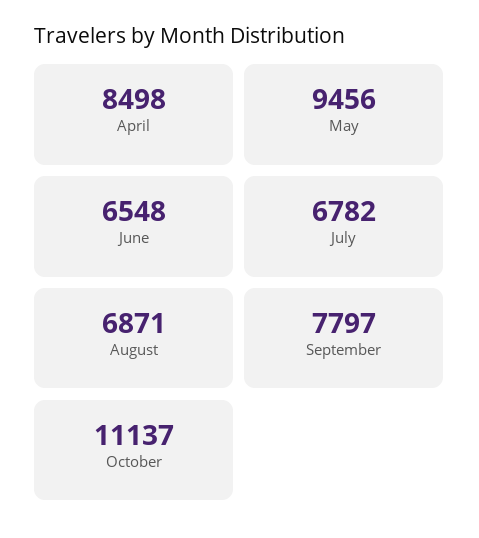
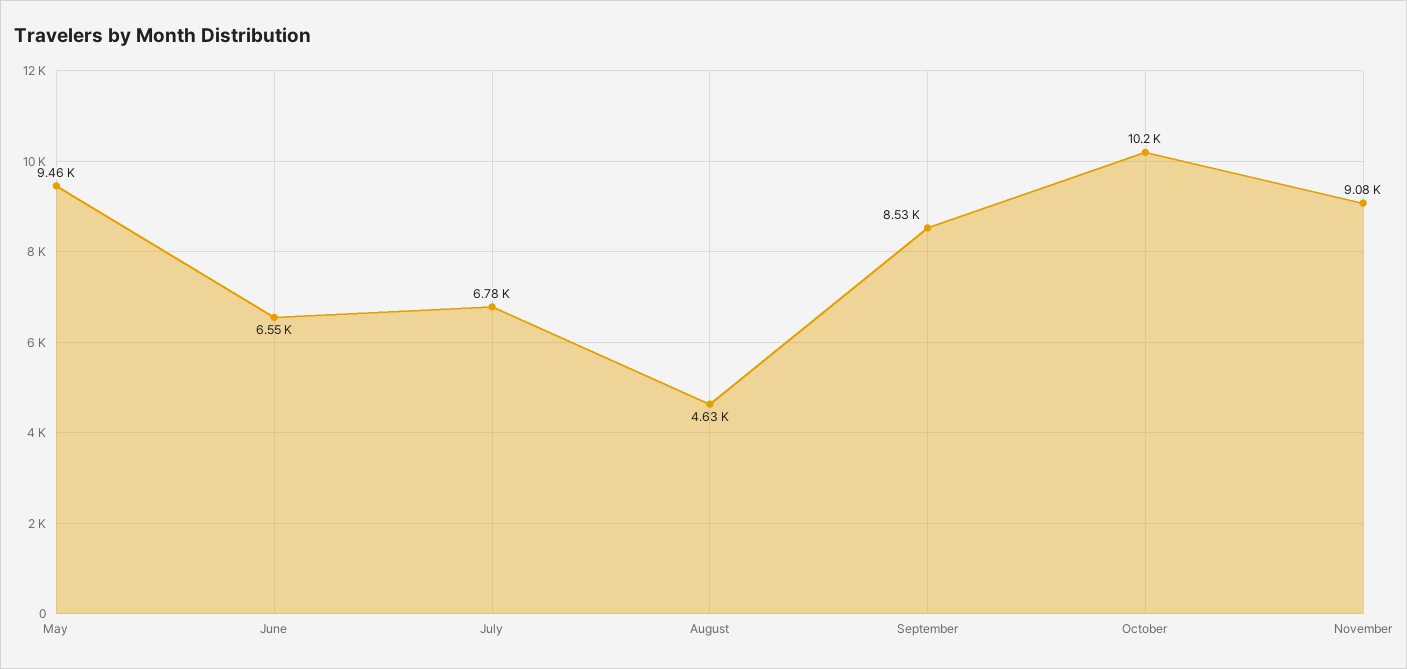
April: 8498 -> none
August: 6871 -> 4630
September: 7797 -> 8530
October: 11137 -> 10200
November: none -> 9080

